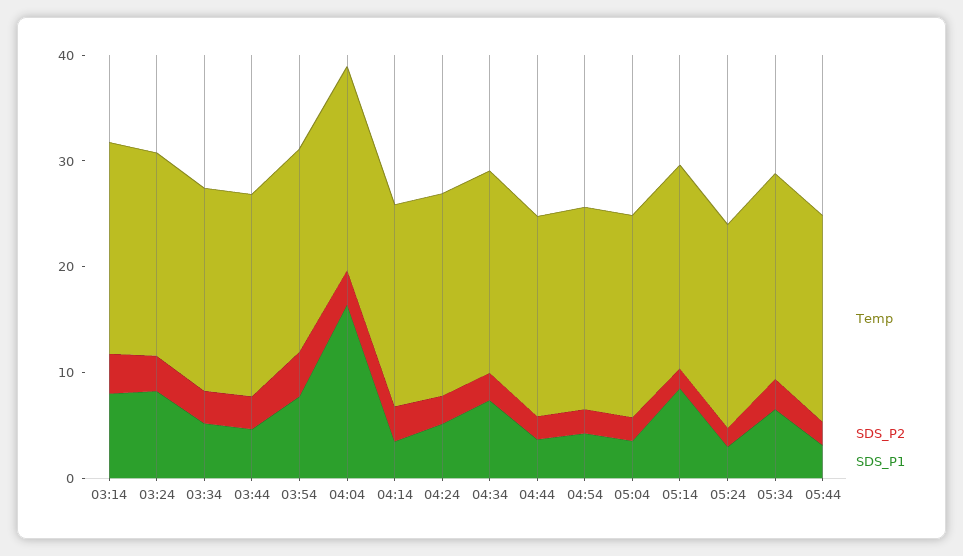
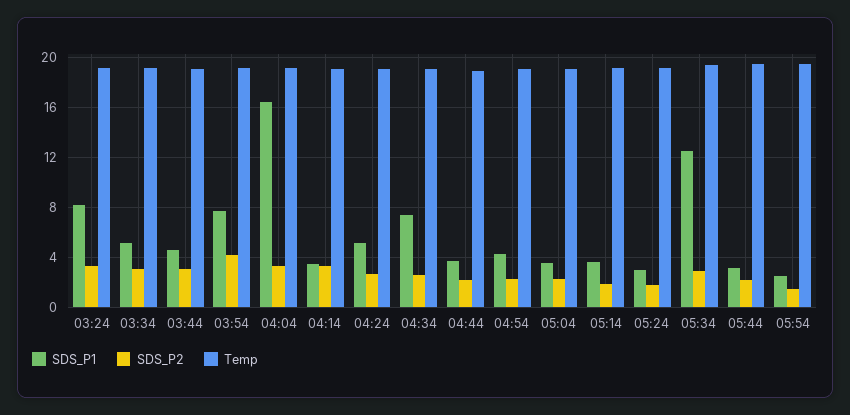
Temp, 03:14: 20 -> none
SDS_P2, 03:14: 4 -> none
SDS_P1, 03:14: 8 -> none
SDS_P1, 05:14: 8 -> 3.5
SDS_P1, 05:34: 6 -> 12.5
SDS_P1, 05:54: none -> 2.5
SDS_P2, 05:54: none -> 1.5
Temp, 05:54: none -> 19.5

